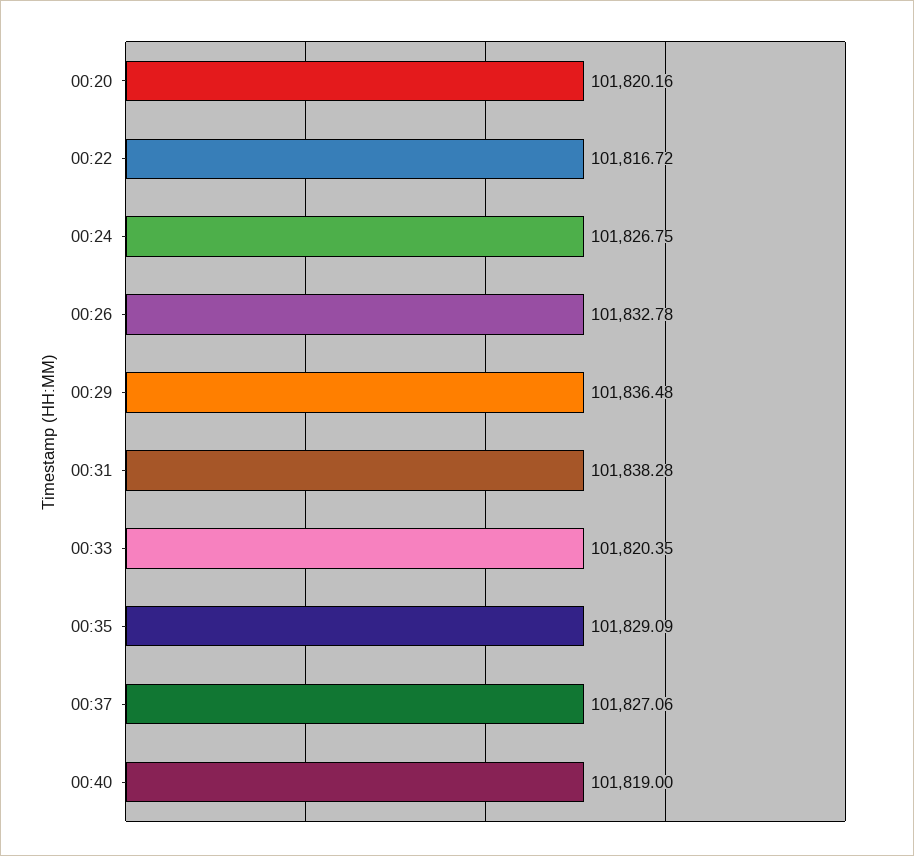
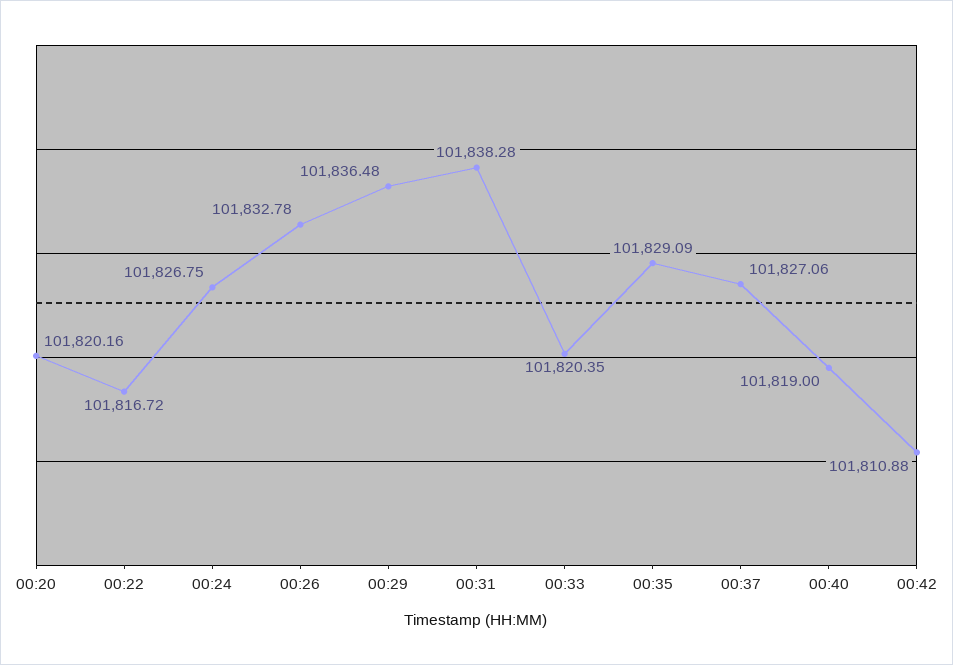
00:42: none -> 101810.88

